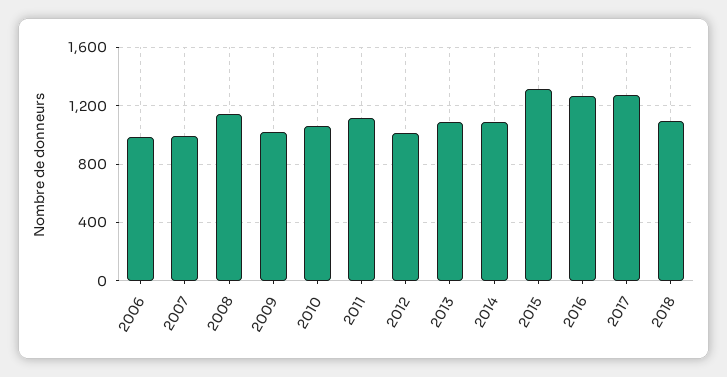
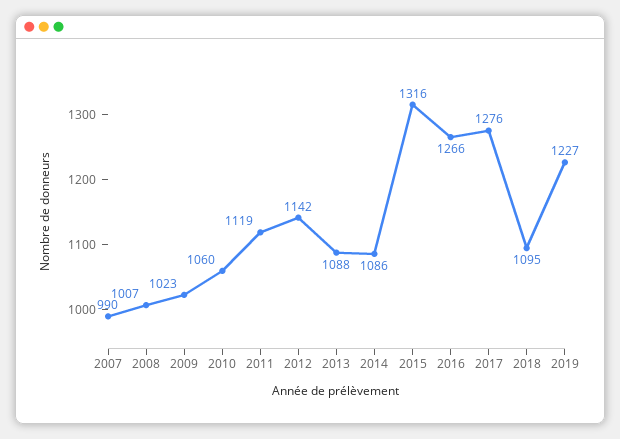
2006: 1000 -> none
2008: 1150 -> 1007
2012: 1000 -> 1142
2019: none -> 1227

